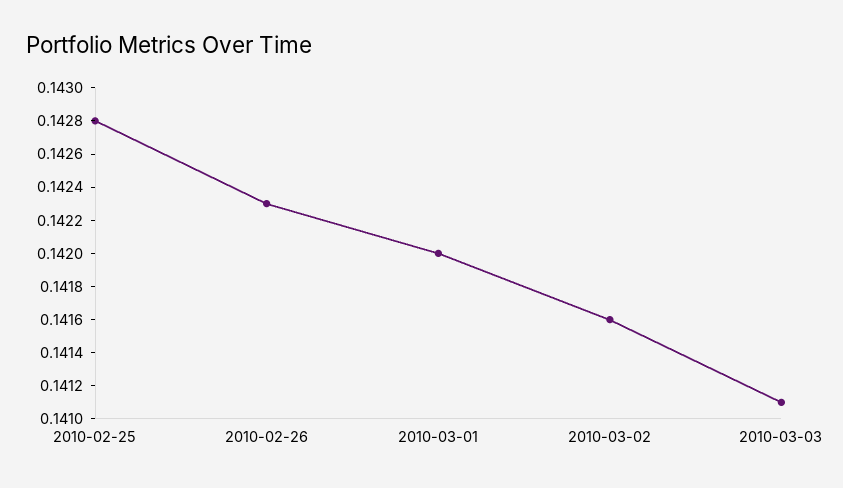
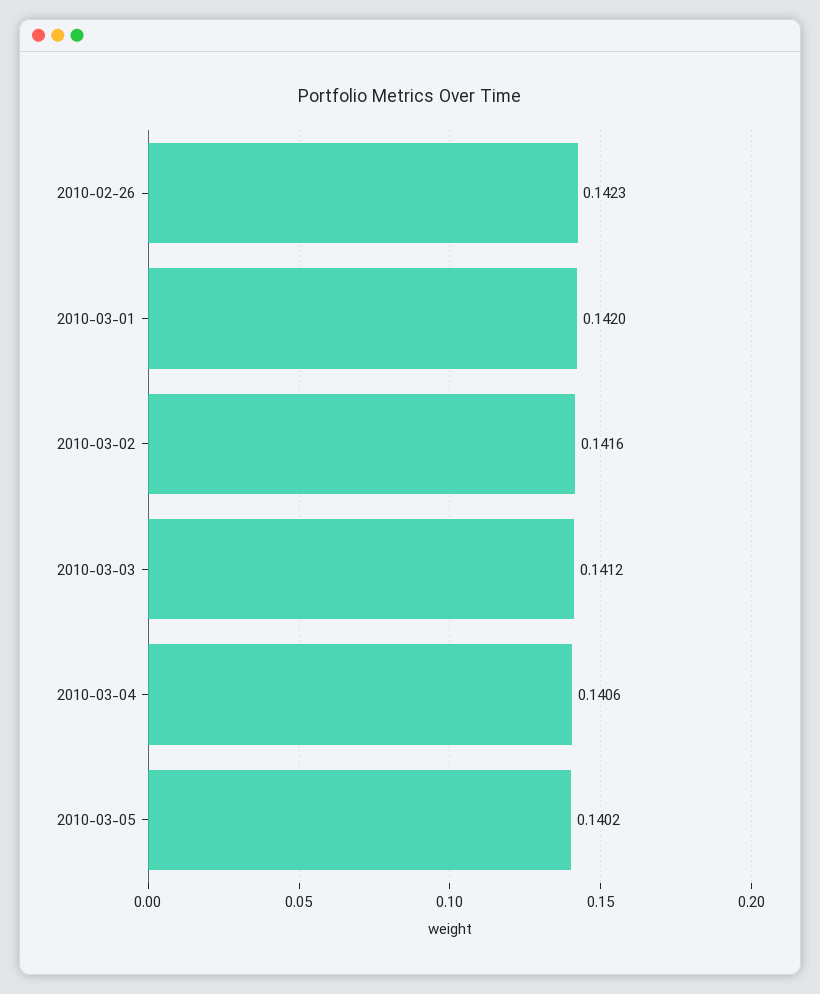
2010-02-25: 0.1428 -> none
2010-03-03: 0.1411 -> 0.1412
2010-03-04: none -> 0.1406
2010-03-05: none -> 0.1402

